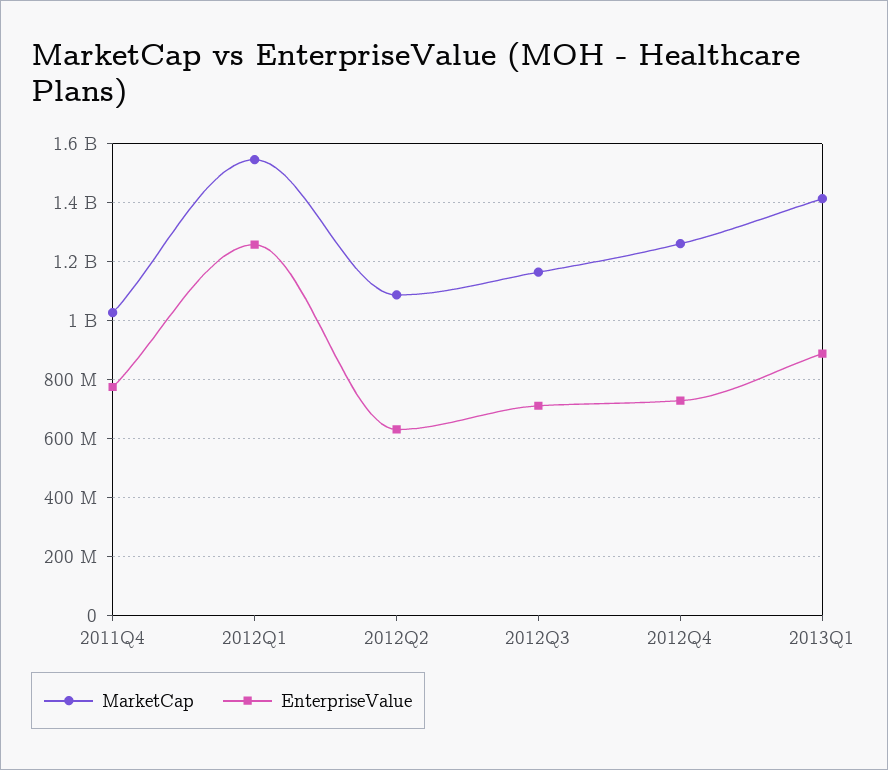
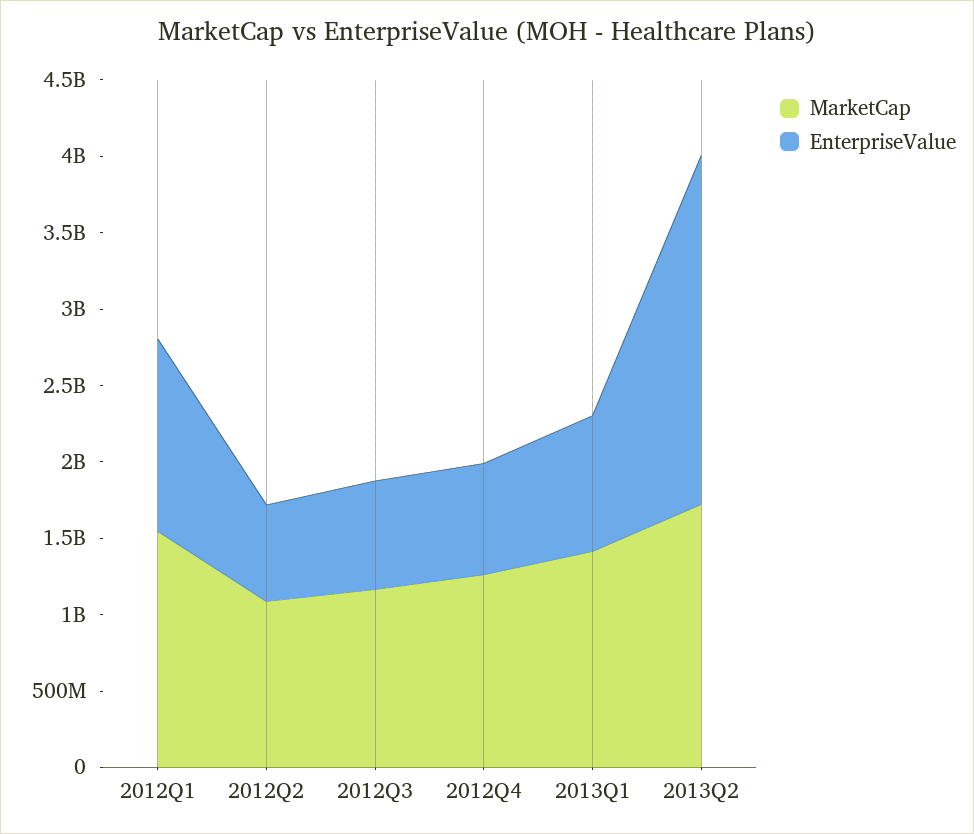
MarketCap, 2011Q4: 1025000000 -> none
EnterpriseValue, 2011Q4: 775000000 -> none
MarketCap, 2013Q2: none -> 1700000000
EnterpriseValue, 2013Q2: none -> 2300000000

